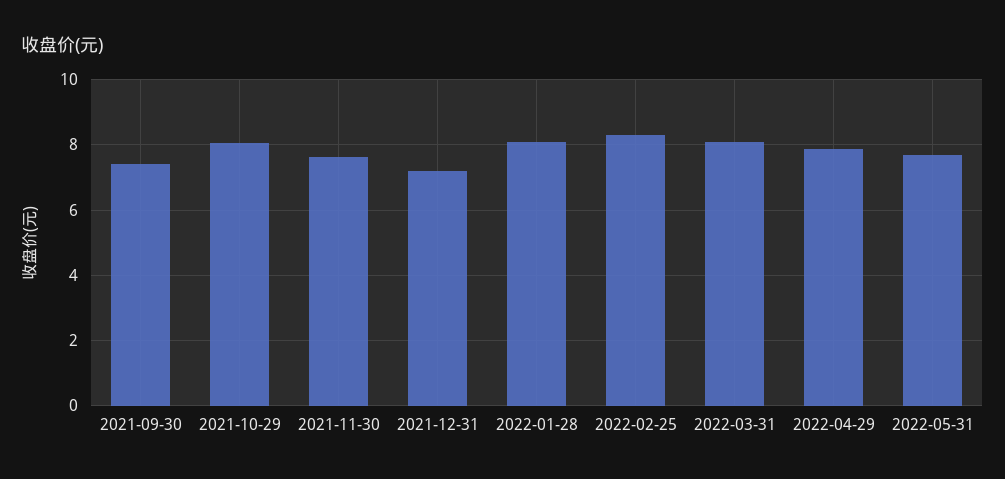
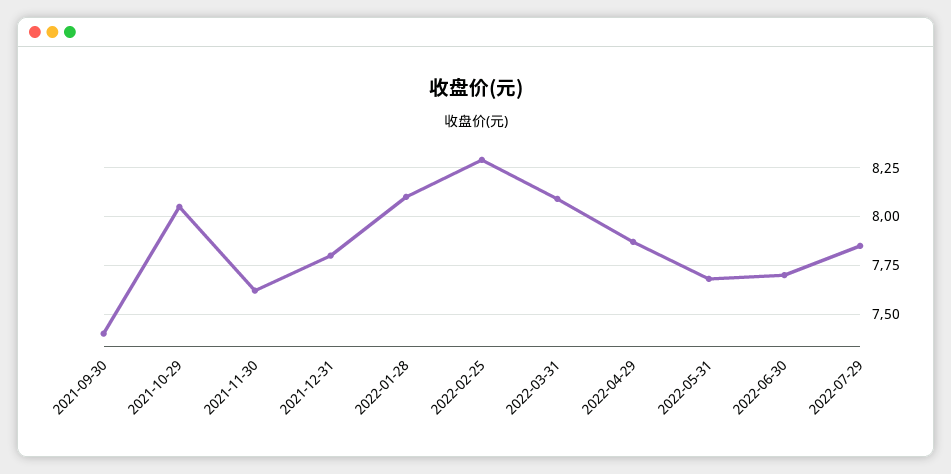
2021-12-31: 7.2 -> 7.8
2022-06-30: none -> 7.7
2022-07-29: none -> 7.85

